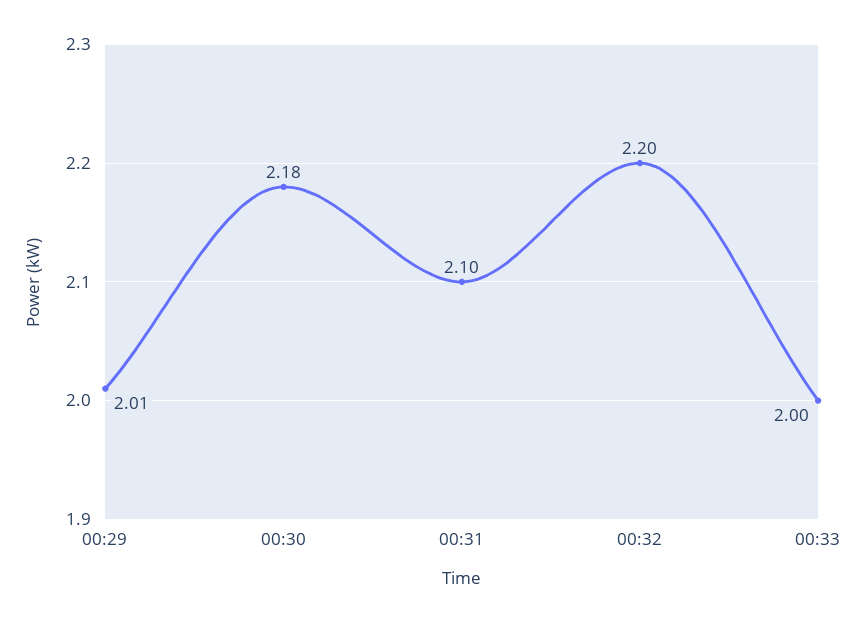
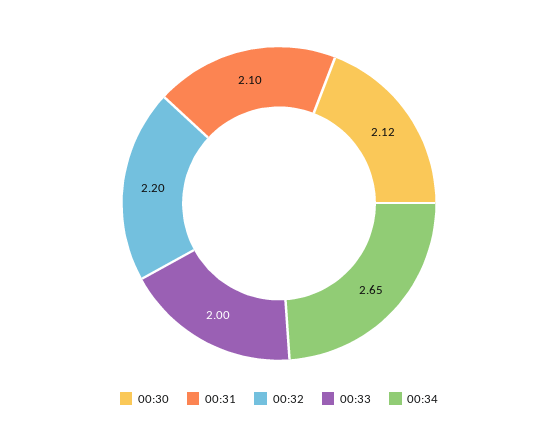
00:29: 2.01 -> none
00:30: 2.18 -> 2.12
00:34: none -> 2.65

